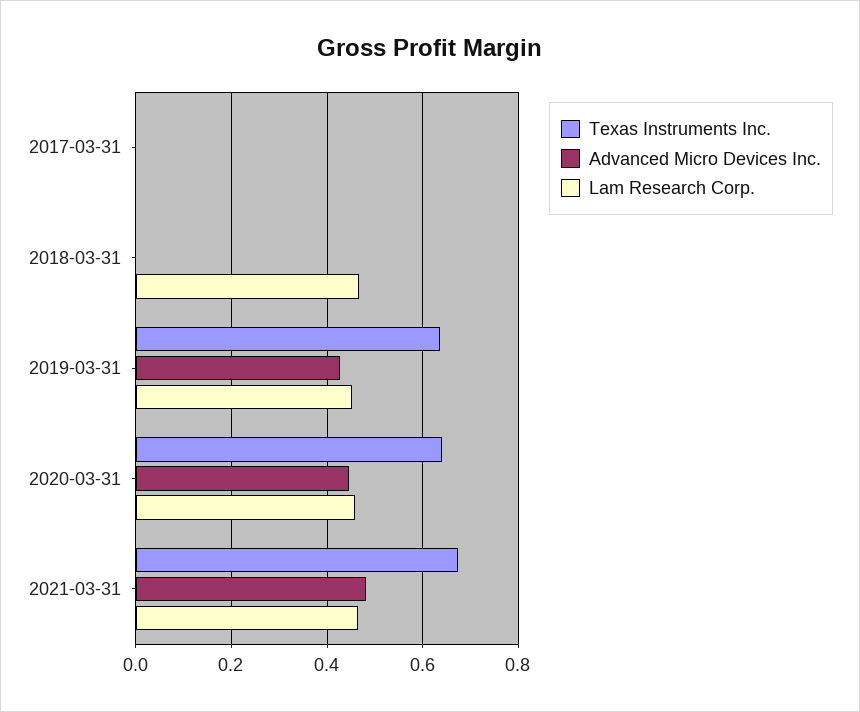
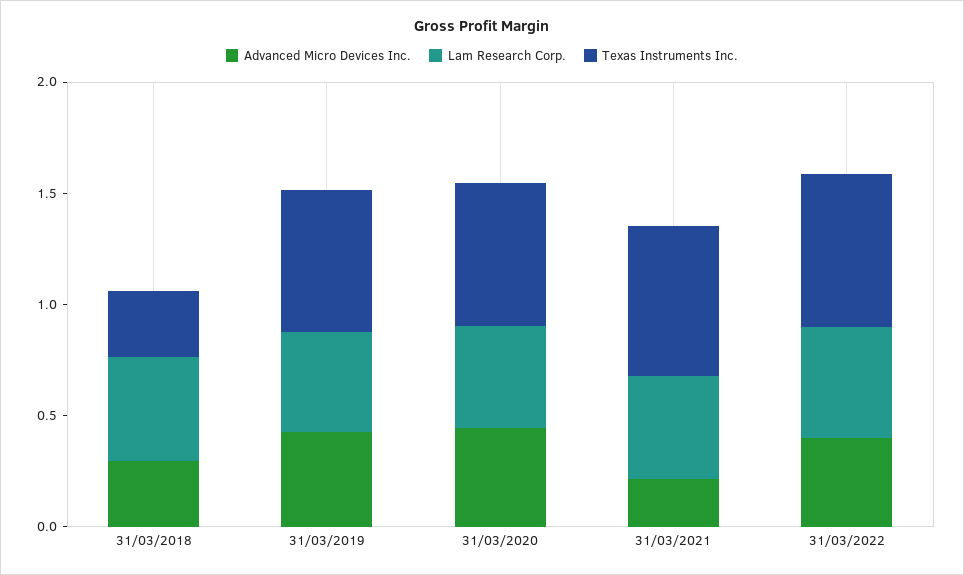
Texas Instruments Inc., 2017-03-31: 0 -> none
Advanced Micro Devices Inc., 2017-03-31: 0 -> none
Lam Research Corp., 2017-03-31: 0 -> none
Texas Instruments Inc., 2018-03-31: 0 -> 0.3
Advanced Micro Devices Inc., 2018-03-31: 0 -> 0.3
Advanced Micro Devices Inc., 2021-03-31: 0.48 -> 0.2
Advanced Micro Devices Inc., 31/03/2022: none -> 0.4
Lam Research Corp., 31/03/2022: none -> 0.5
Texas Instruments Inc., 31/03/2022: none -> 0.7

